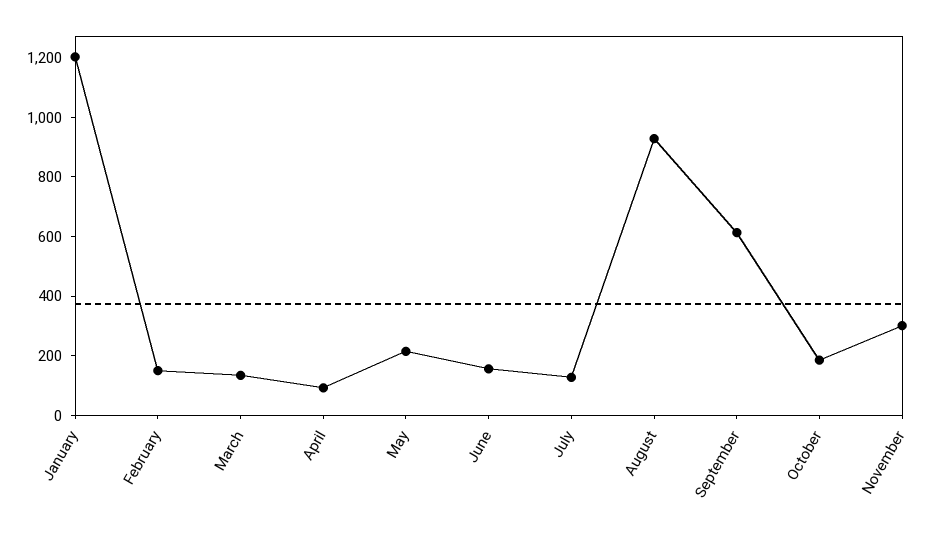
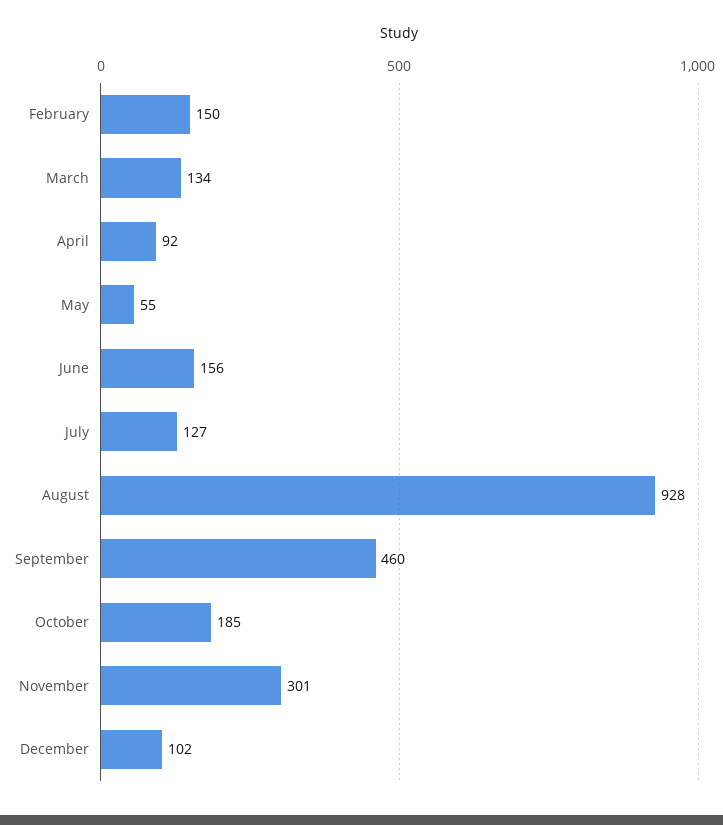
January: 1200 -> none
May: 200 -> 55
September: 600 -> 460
December: none -> 102

